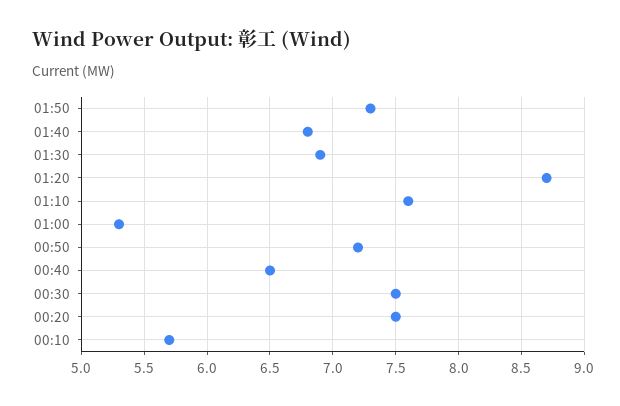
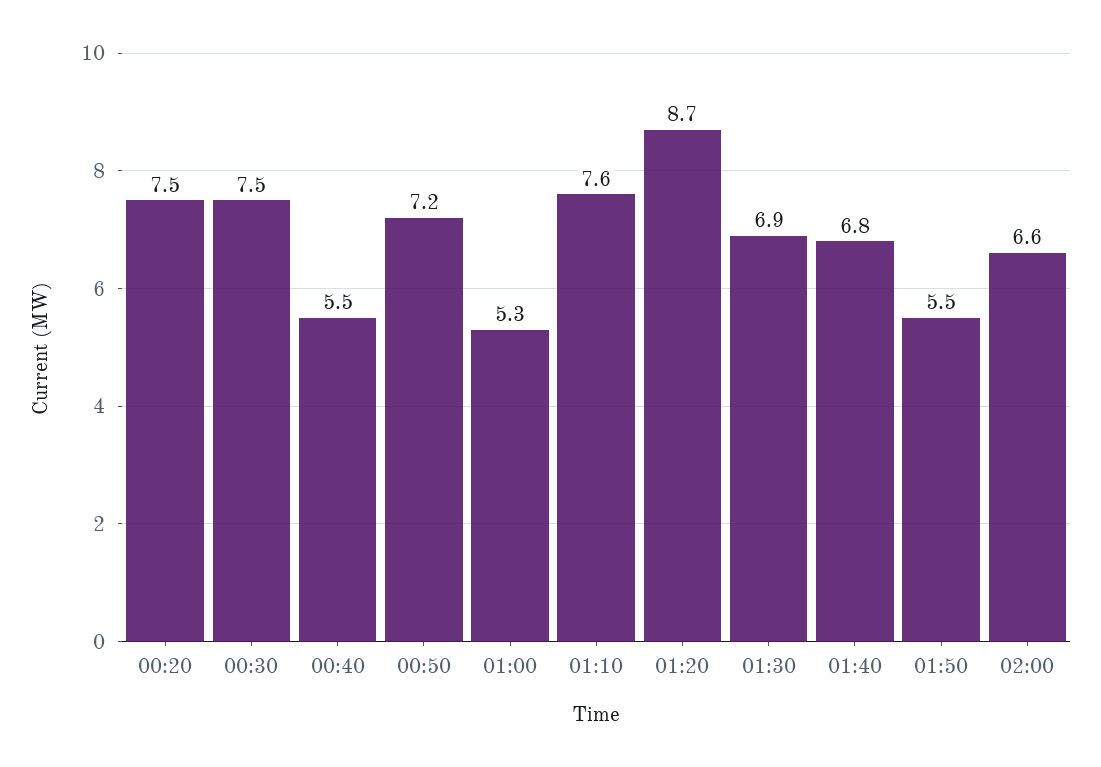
01:50: 7.3 -> 5.5
00:40: 6.5 -> 5.5
00:10: 5.7 -> none
02:00: none -> 6.6

